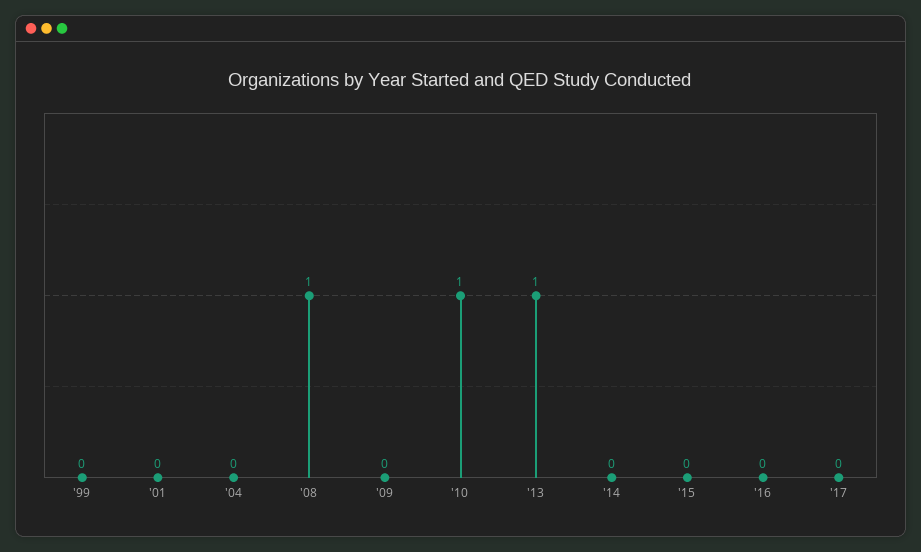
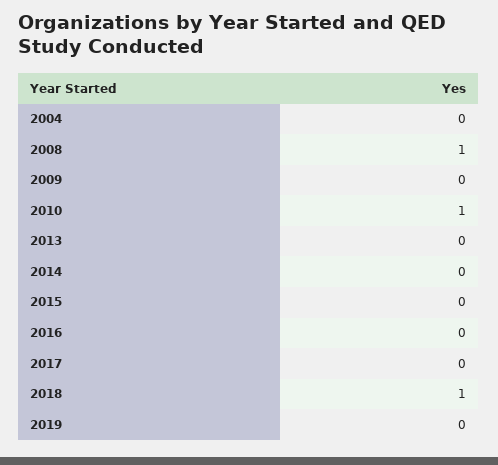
'99: 0 -> none
'01: 0 -> none
'13: 1 -> 0
2018: none -> 1
2019: none -> 0

